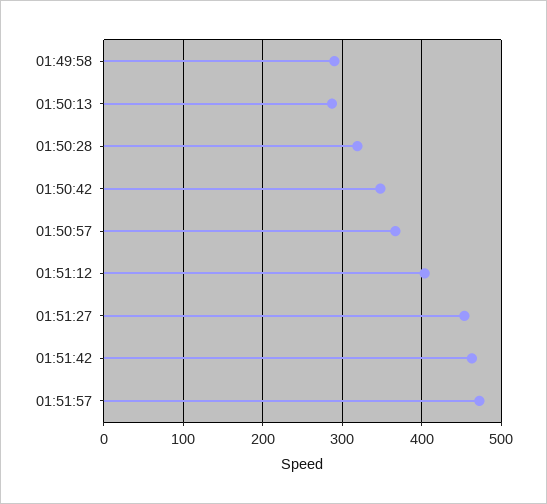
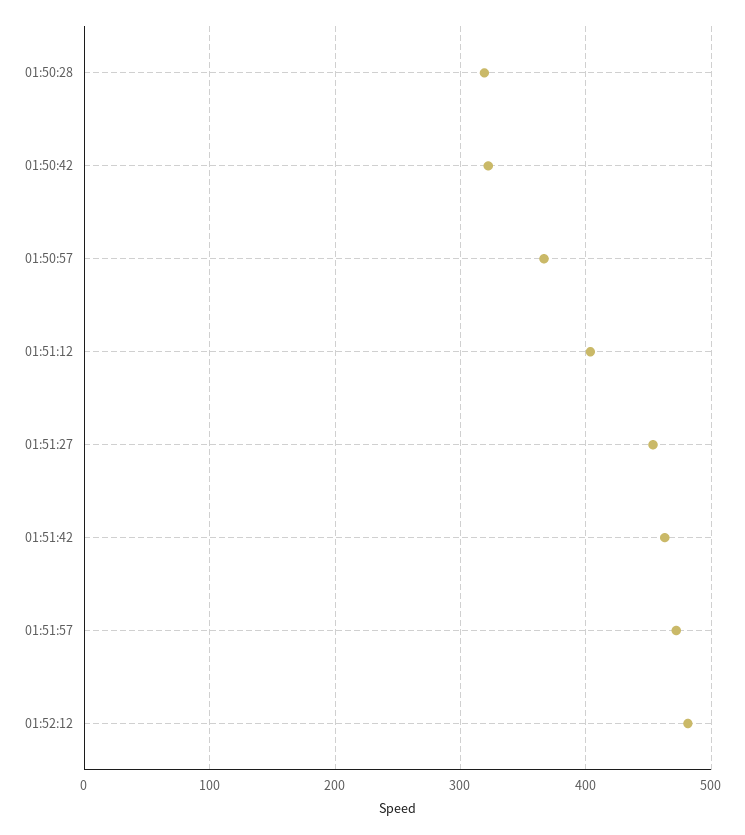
01:49:58: 290 -> none
01:50:13: 290 -> none
01:50:42: 350 -> 320
01:52:12: none -> 480

